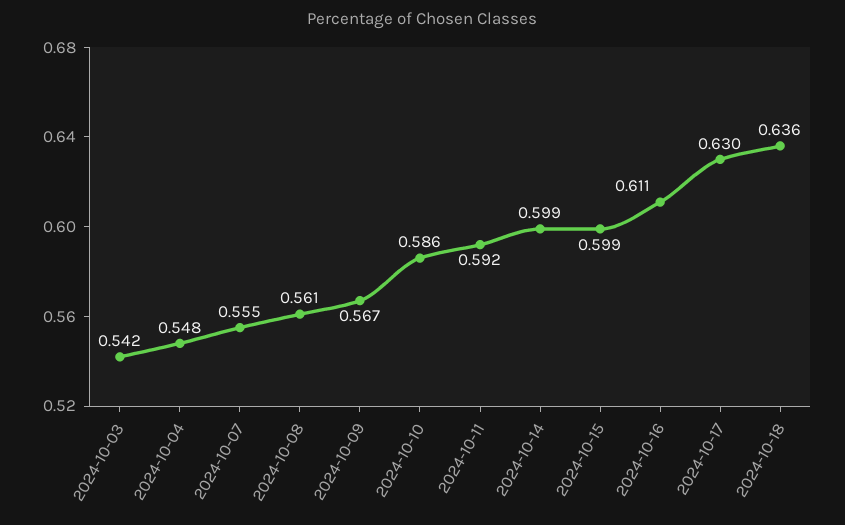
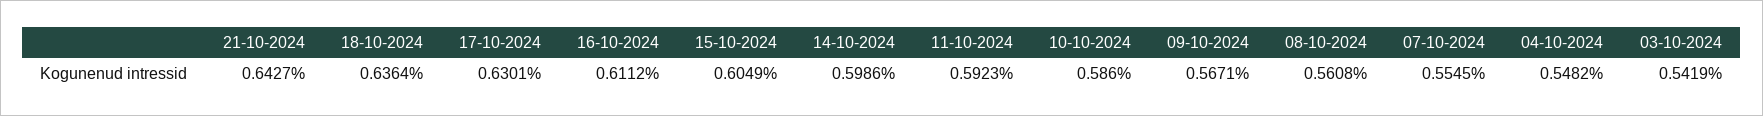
2024-10-15: 0.599 -> 0.6049
21-10-2024: none -> 0.6427

